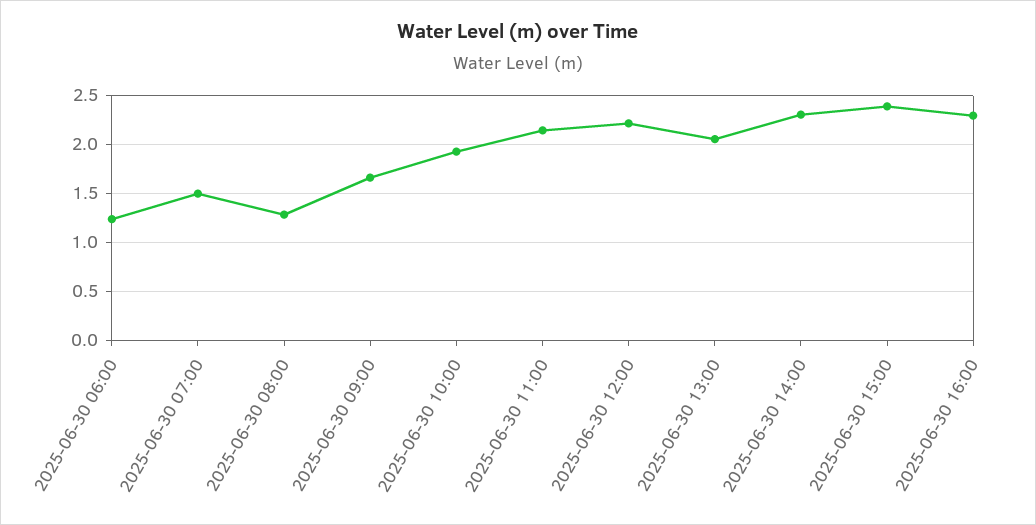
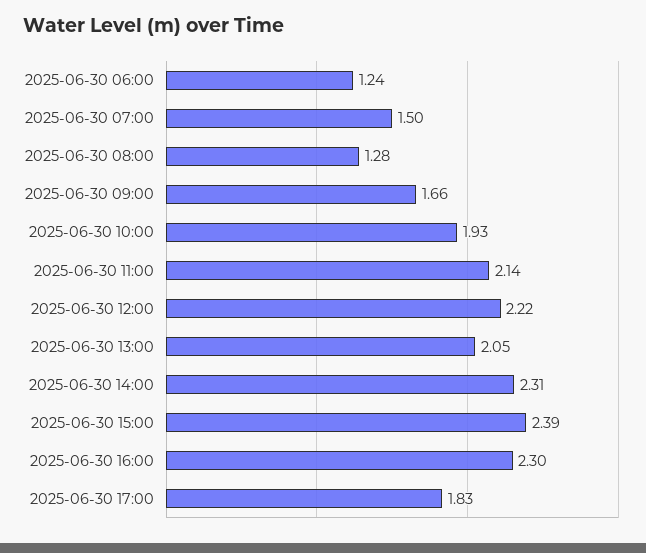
2025-06-30 17:00: none -> 1.83

